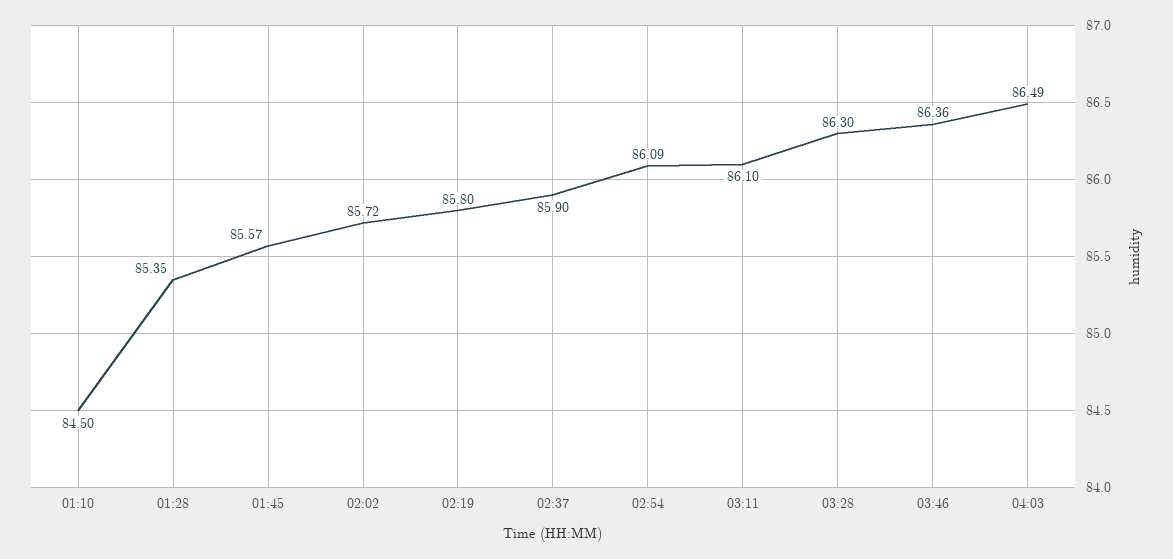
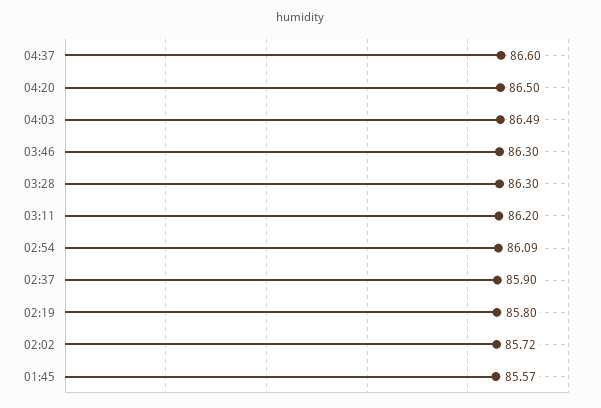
01:10: 84.5 -> none
01:28: 85.35 -> none
03:11: 86.1 -> 86.2
03:46: 86.36 -> 86.3
04:37: none -> 86.6
04:20: none -> 86.5

